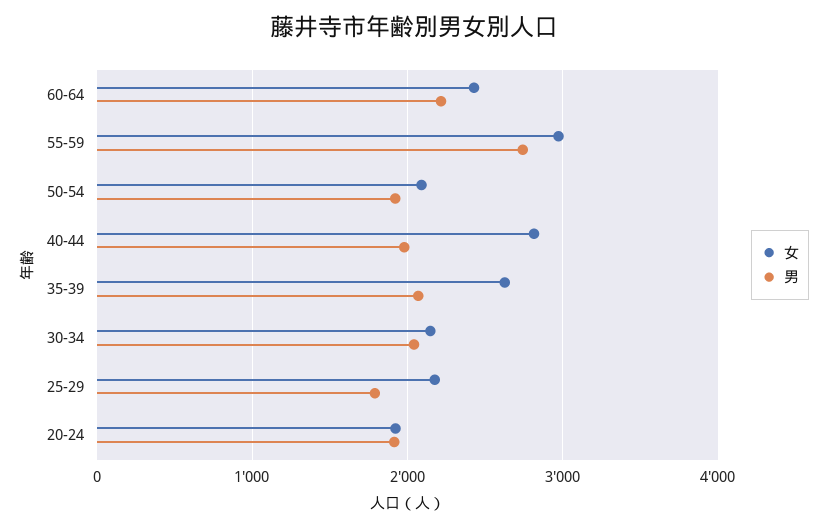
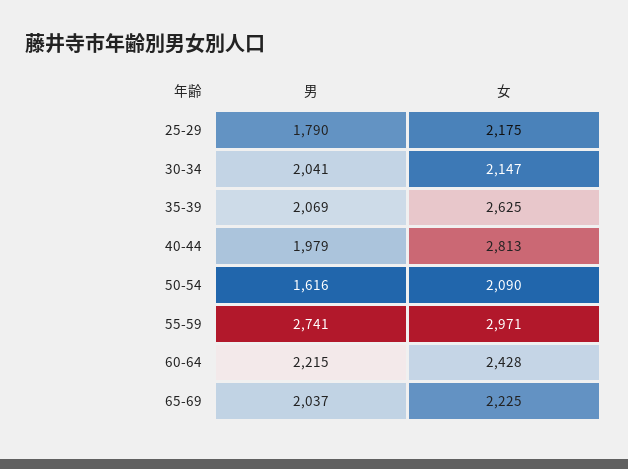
男, 50-54: 1900 -> 1616
女, 20-24: 1900 -> none
男, 20-24: 1900 -> none
男, 65-69: none -> 2037
女, 65-69: none -> 2225

